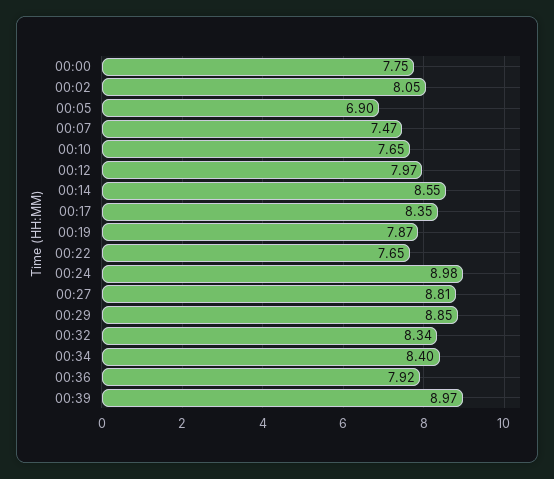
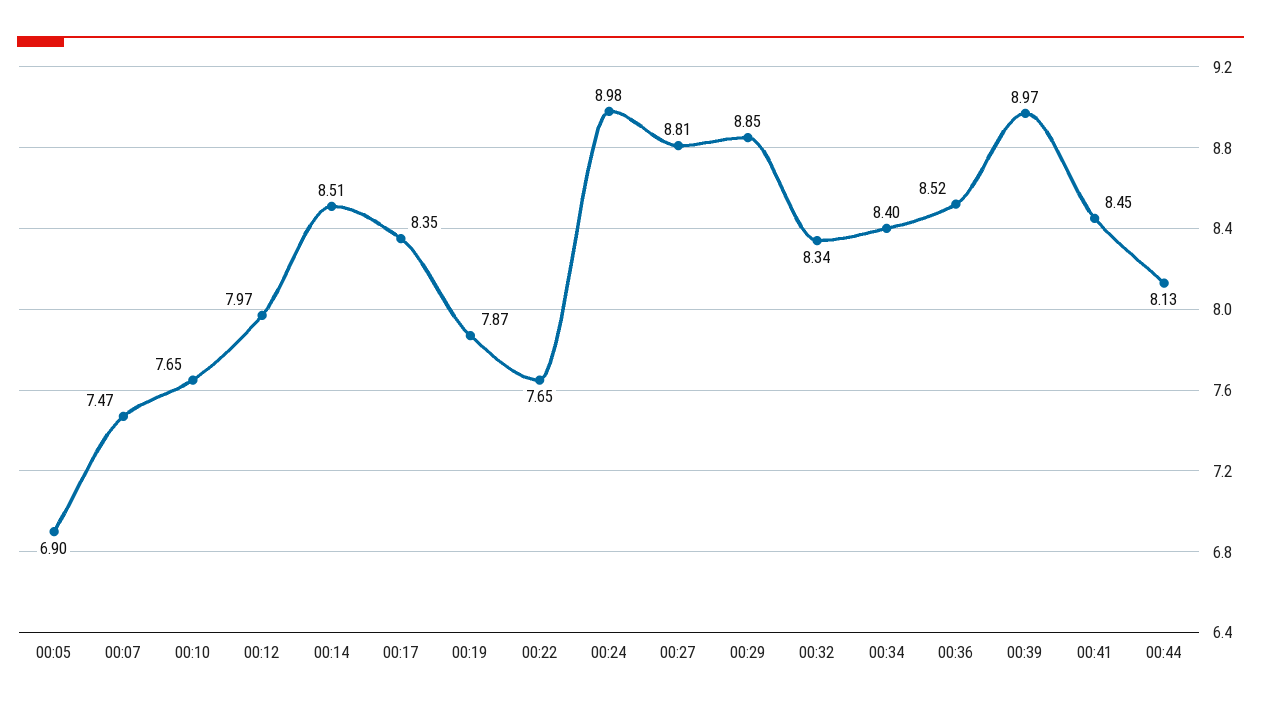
00:00: 7.75 -> none
00:02: 8.05 -> none
00:14: 8.55 -> 8.51
00:36: 7.92 -> 8.52
00:41: none -> 8.45
00:44: none -> 8.13

